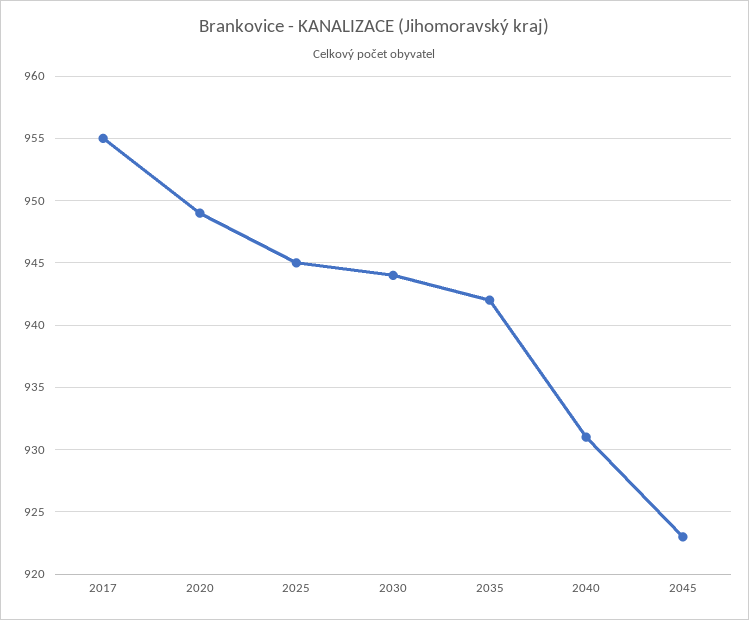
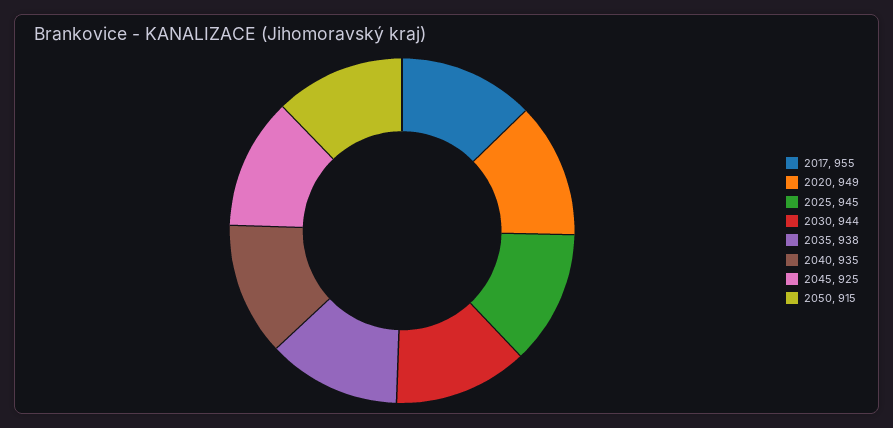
2035: 942 -> 938
2040: 931 -> 935
2045: 923 -> 925
2050: none -> 915

